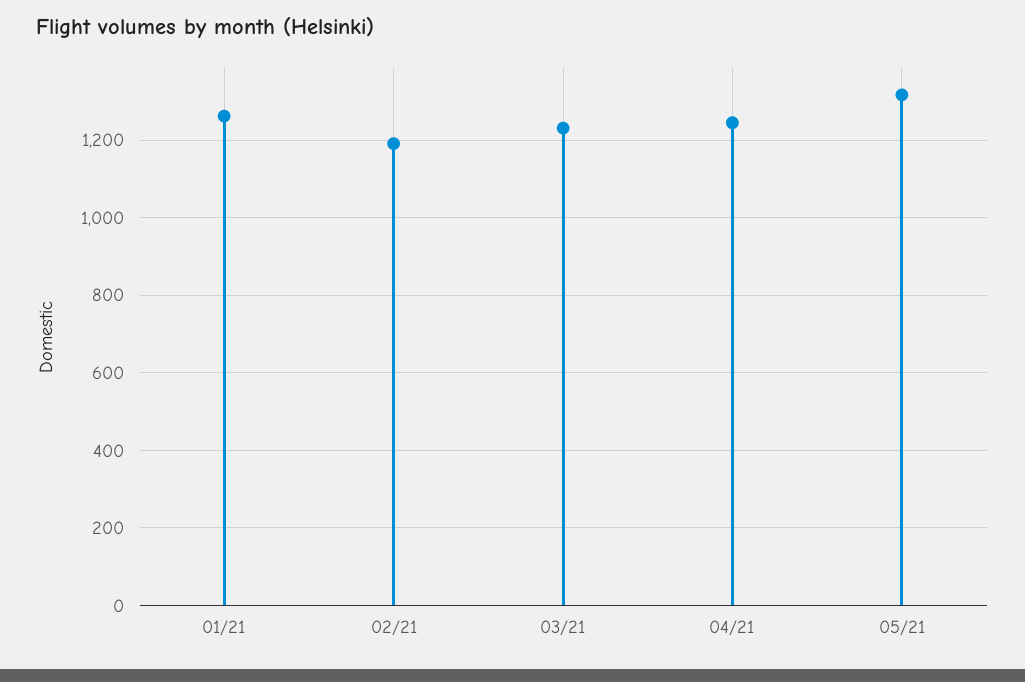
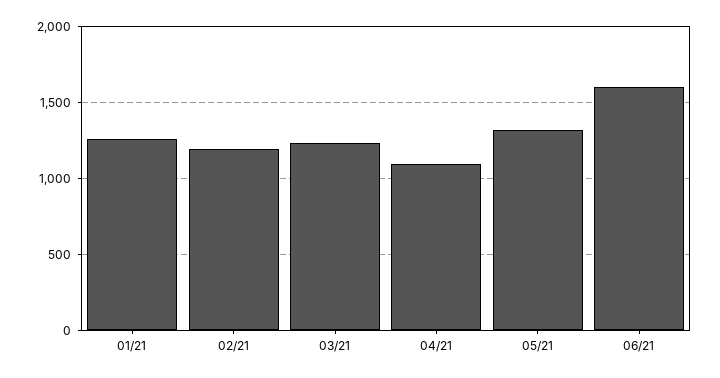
04/21: 1240 -> 1100
06/21: none -> 1600

